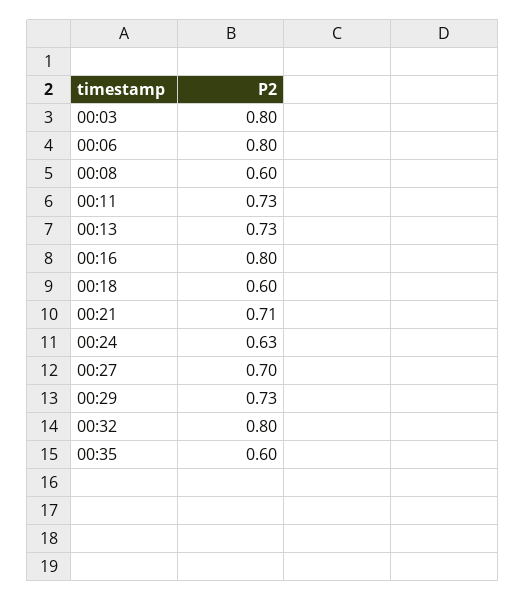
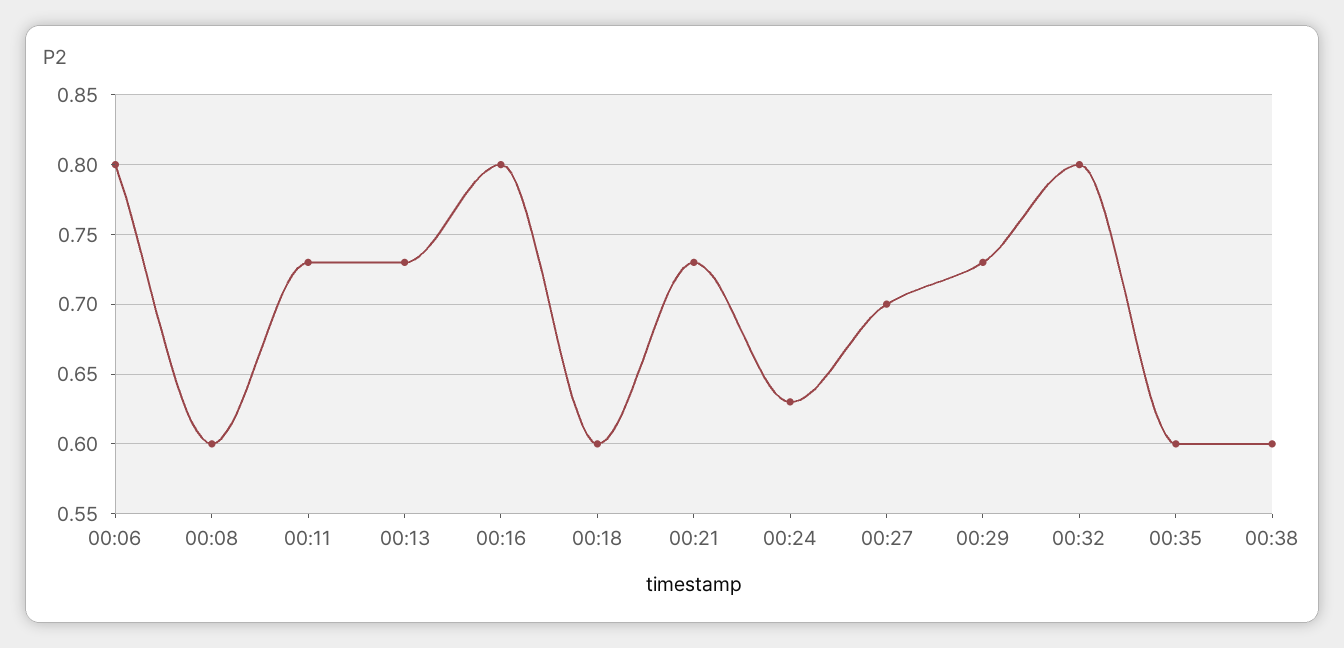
00:03: 0.8 -> none
00:21: 0.71 -> 0.73
00:38: none -> 0.6

